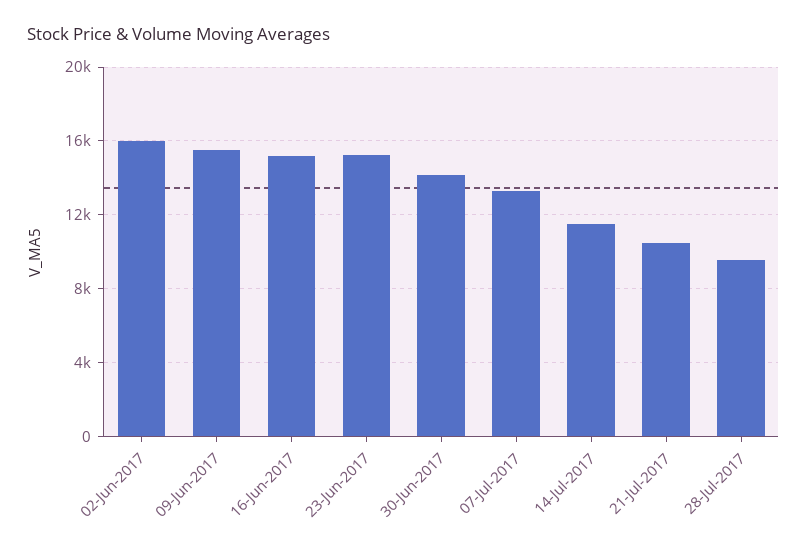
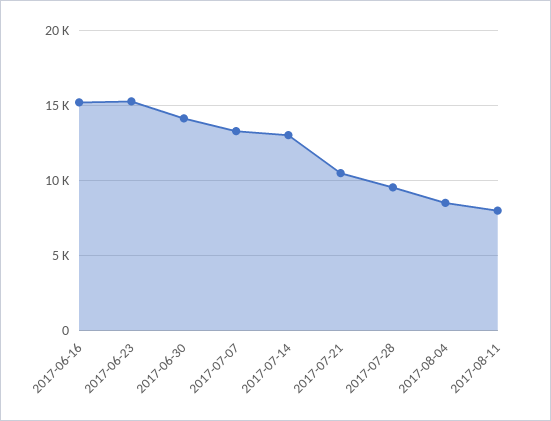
02-Jun-2017: 16000 -> none
09-Jun-2017: 15500 -> none
14-Jul-2017: 11500 -> 13000
2017-08-04: none -> 8500
2017-08-11: none -> 8000

